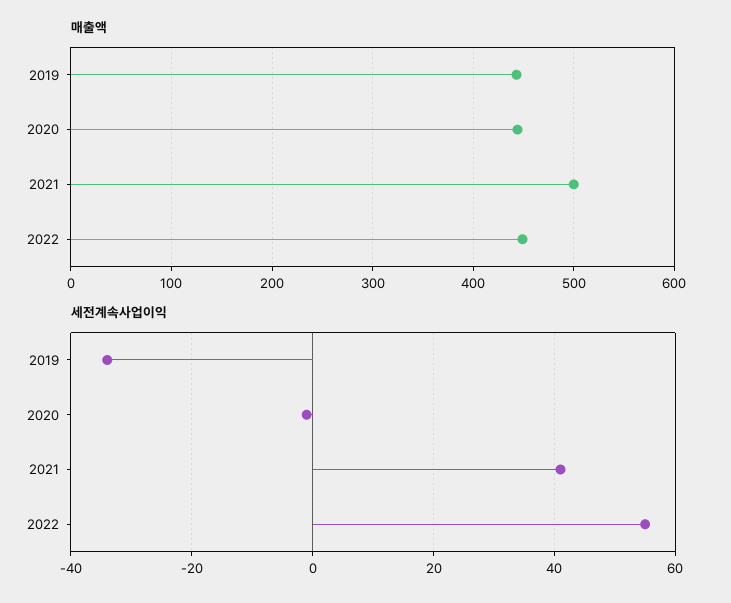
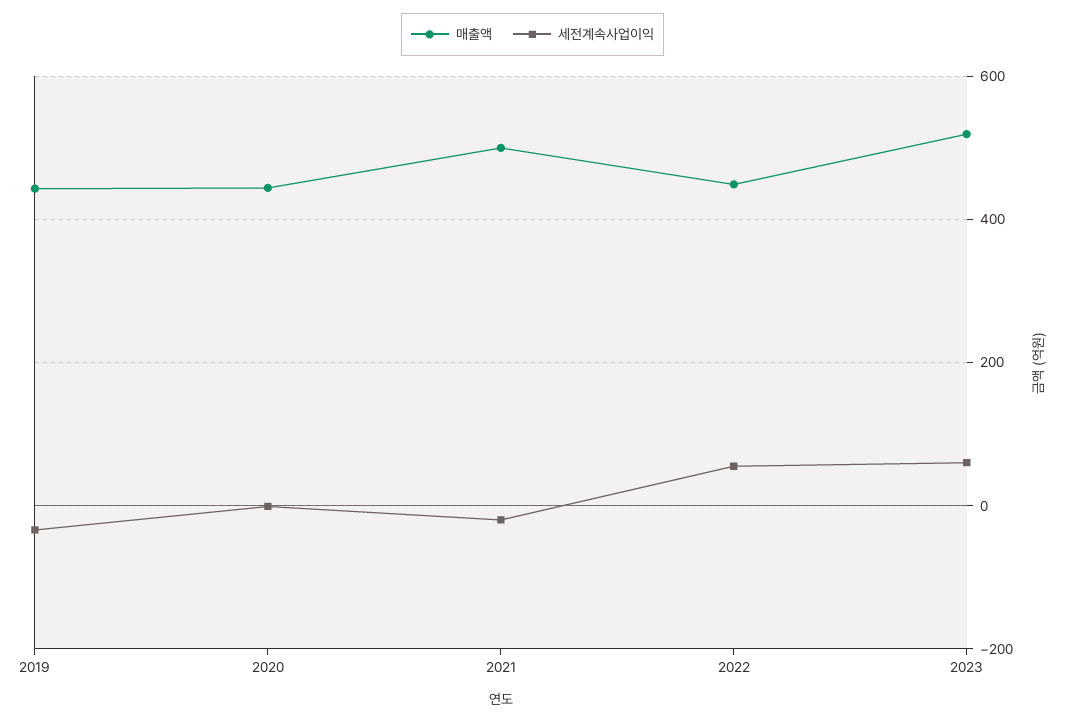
세전계속사업이익, 2021: 40 -> -20
매출액, 2023: none -> 520
세전계속사업이익, 2023: none -> 60

